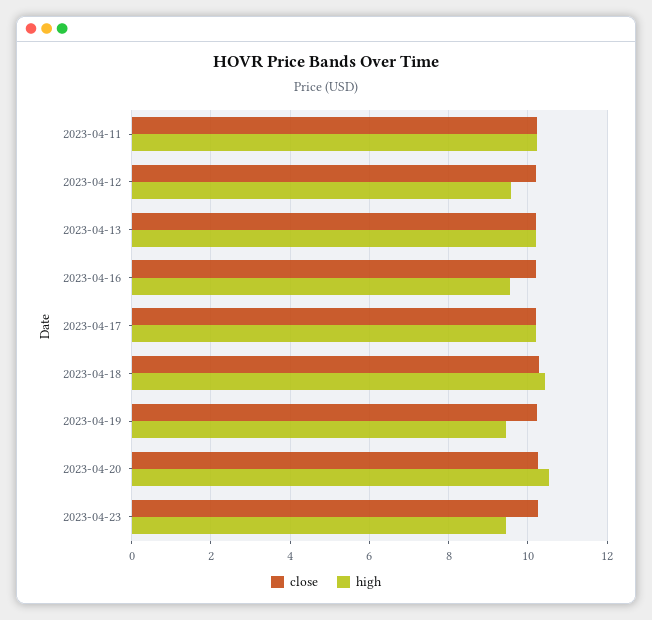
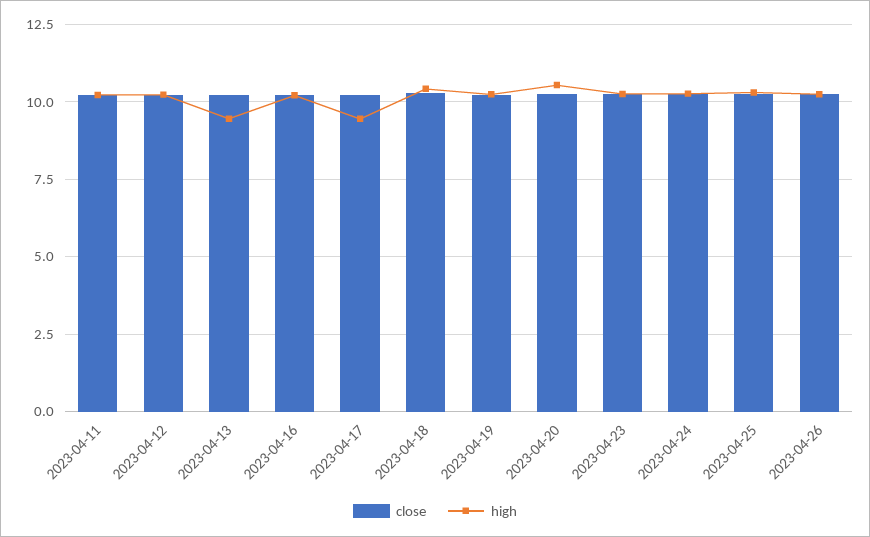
high, 2023-04-12: 9.6 -> 10.25
high, 2023-04-13: 10.2 -> 9.5
high, 2023-04-16: 9.6 -> 10.25
high, 2023-04-17: 10.2 -> 9.5
high, 2023-04-19: 9.4 -> 10.25
high, 2023-04-23: 9.4 -> 10.25
close, 2023-04-24: none -> 10.25
high, 2023-04-24: none -> 10.25
close, 2023-04-25: none -> 10.25
high, 2023-04-25: none -> 10.25
close, 2023-04-26: none -> 10.25
high, 2023-04-26: none -> 10.25

